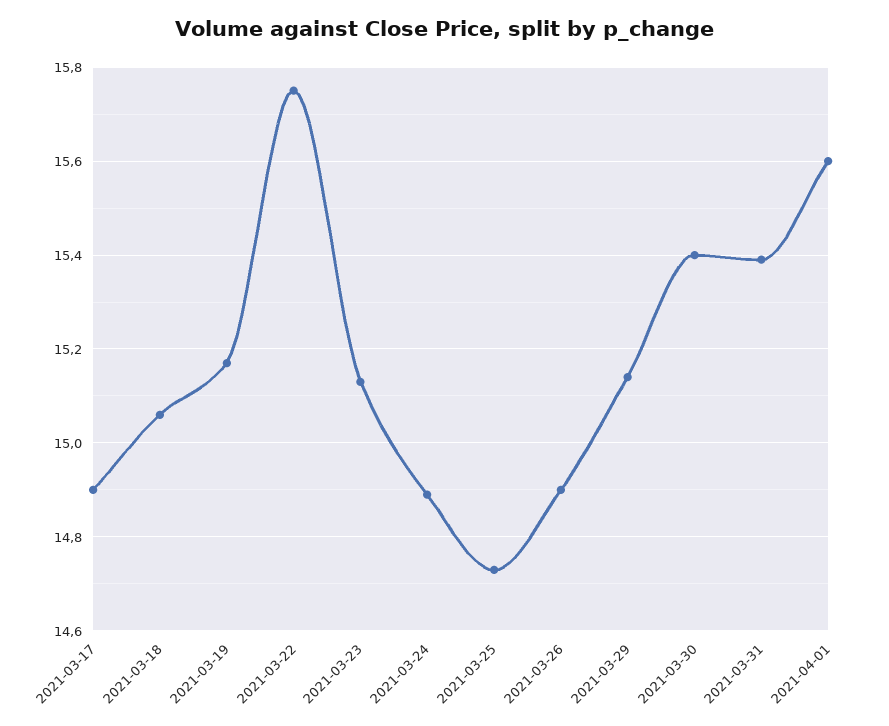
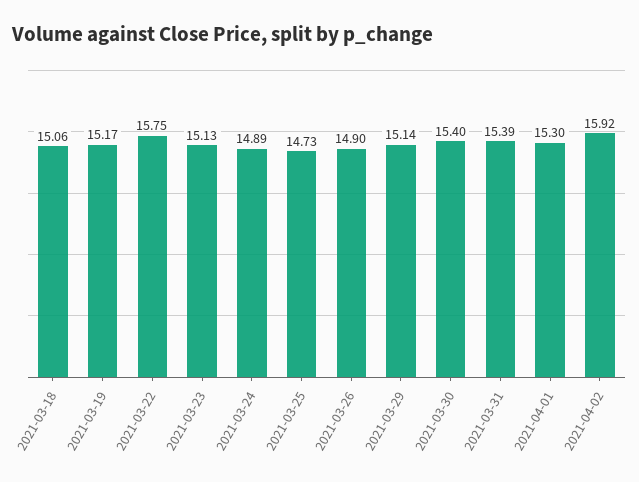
2021-03-17: 14.9 -> none
2021-04-01: 15.6 -> 15.3
2021-04-02: none -> 15.92

